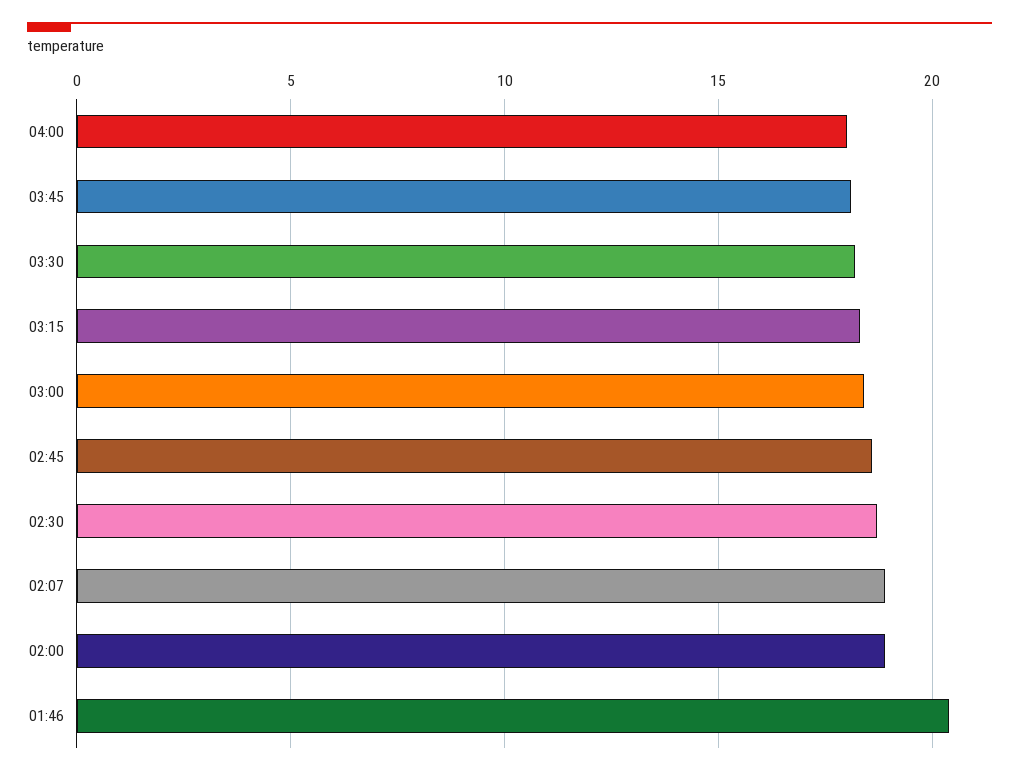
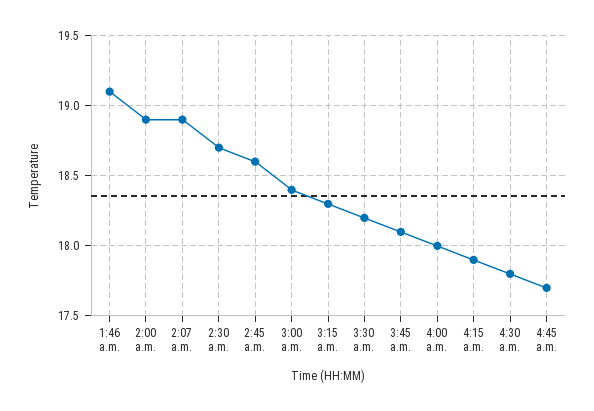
01:46: 20.5 -> 19.1
4:15 a.m.: none -> 17.9
4:30 a.m.: none -> 17.8
4:45 a.m.: none -> 17.7

